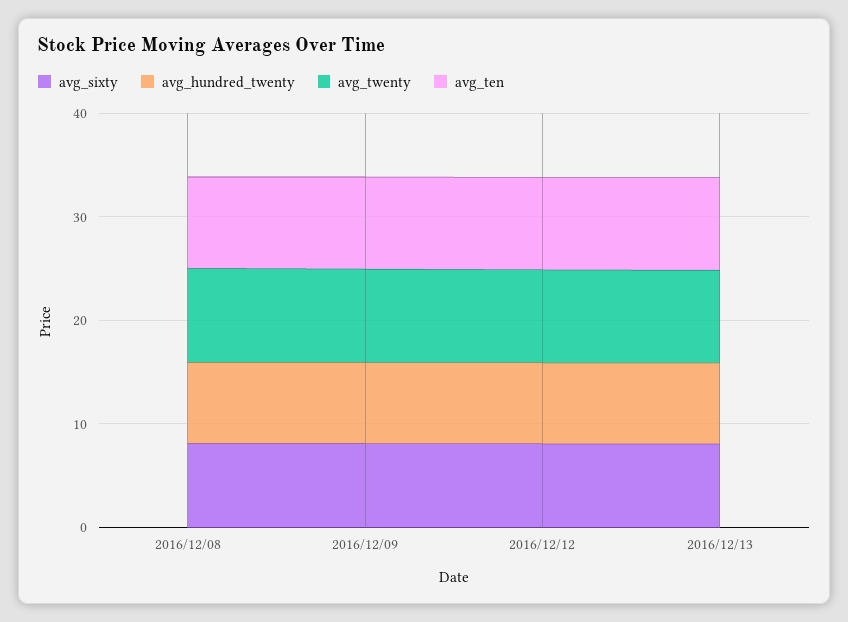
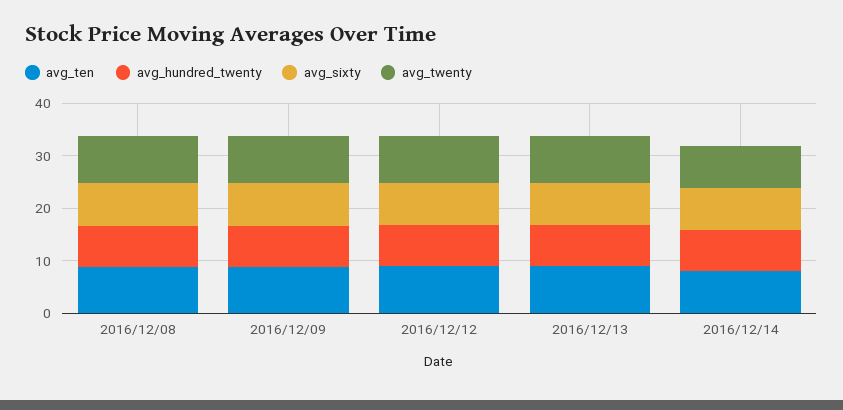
avg_ten, 2016/12/14: none -> 8
avg_hundred_twenty, 2016/12/14: none -> 8
avg_sixty, 2016/12/14: none -> 8
avg_twenty, 2016/12/14: none -> 8

